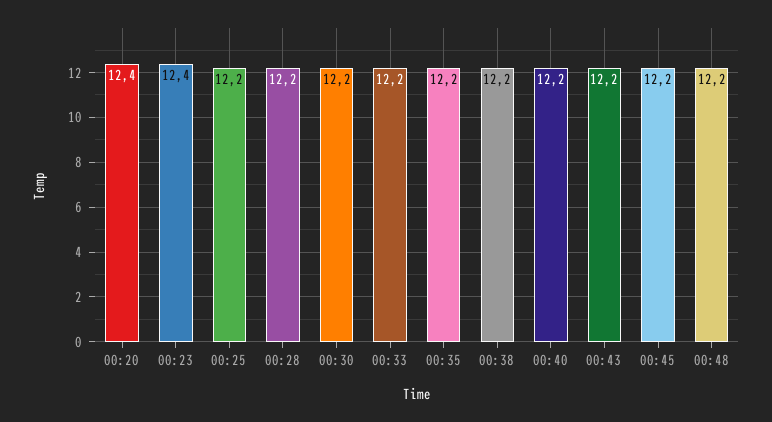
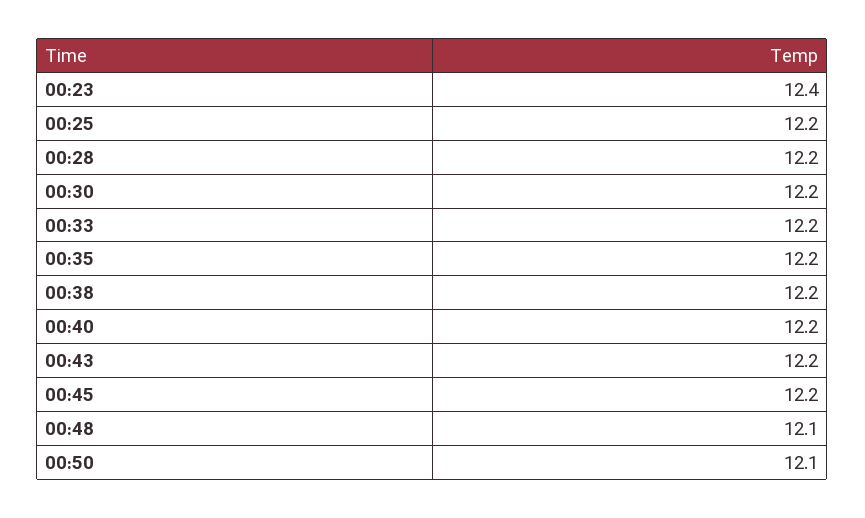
00:20: 12.4 -> none
00:48: 12.2 -> 12.1
00:50: none -> 12.1

